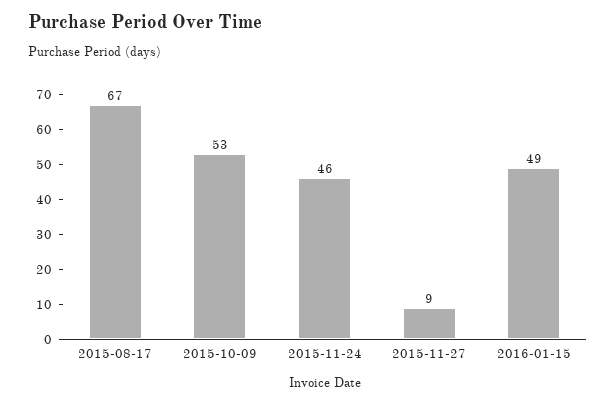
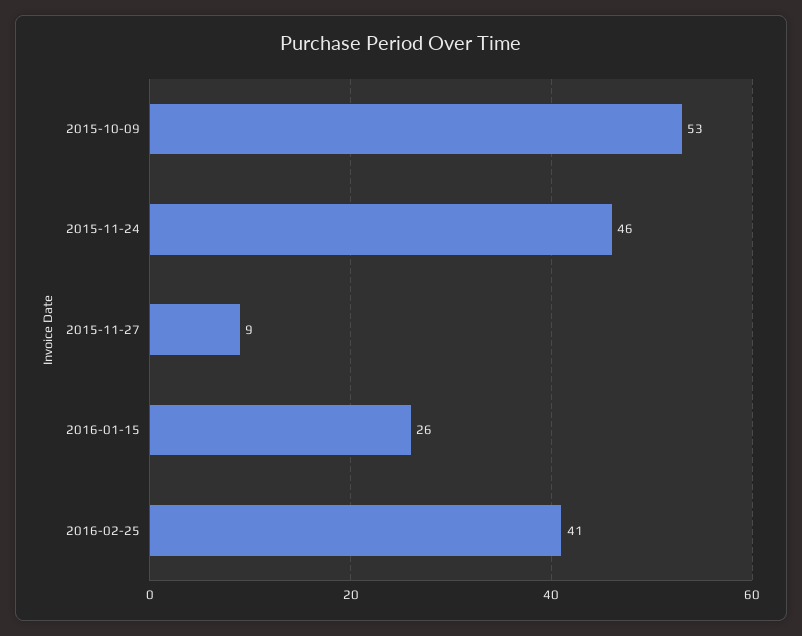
2015-08-17: 67 -> none
2016-01-15: 49 -> 26
2016-02-25: none -> 41

